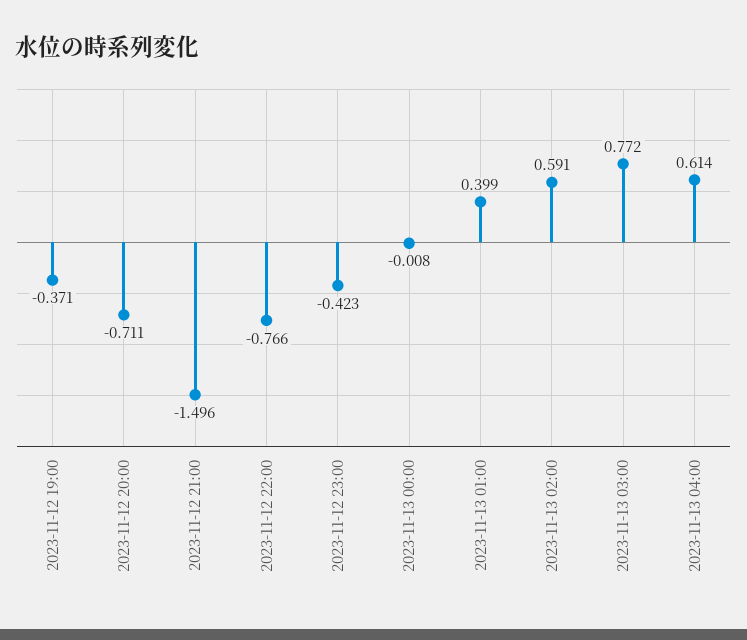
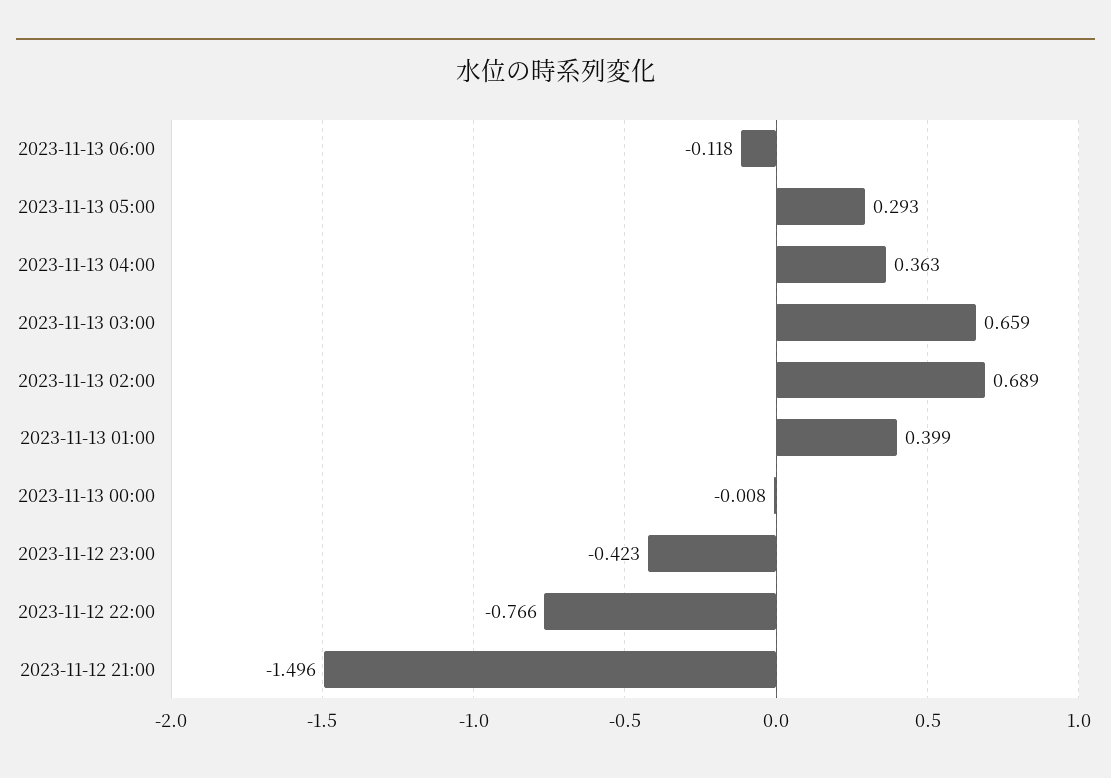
2023-11-12 19:00: -0.371 -> none
2023-11-12 20:00: -0.711 -> none
2023-11-13 02:00: 0.591 -> 0.689
2023-11-13 03:00: 0.772 -> 0.659
2023-11-13 04:00: 0.614 -> 0.363
2023-11-13 06:00: none -> -0.118
2023-11-13 05:00: none -> 0.293

